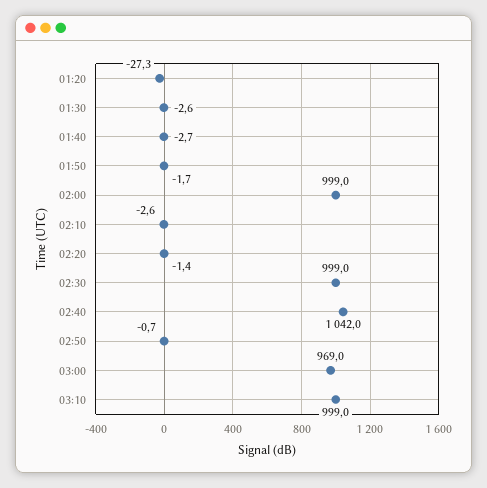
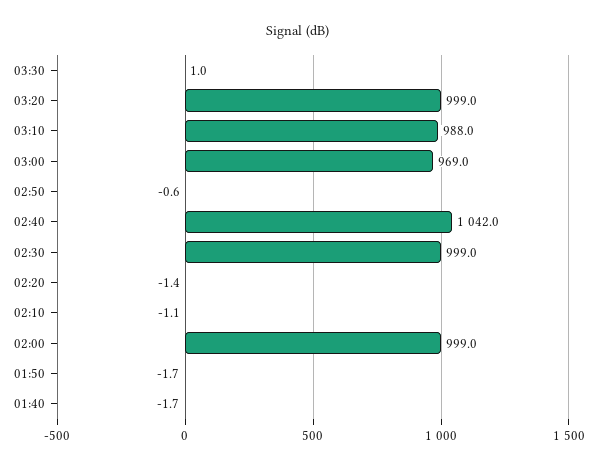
01:20: -27.3 -> none
01:30: -2.6 -> none
01:40: -2.7 -> -1.7
02:10: -2.6 -> -1.1
02:50: -0.7 -> -0.6
03:10: 999 -> 988
03:30: none -> 1
03:20: none -> 999

